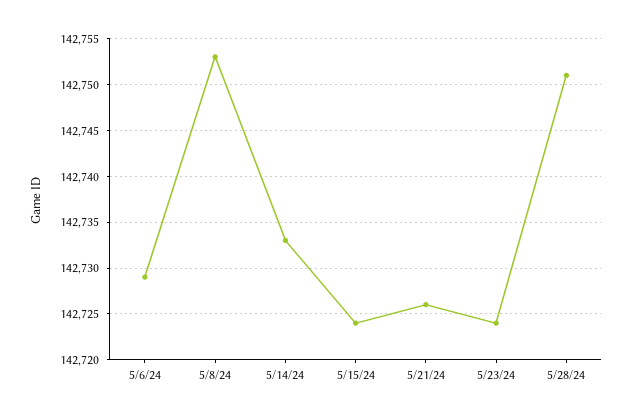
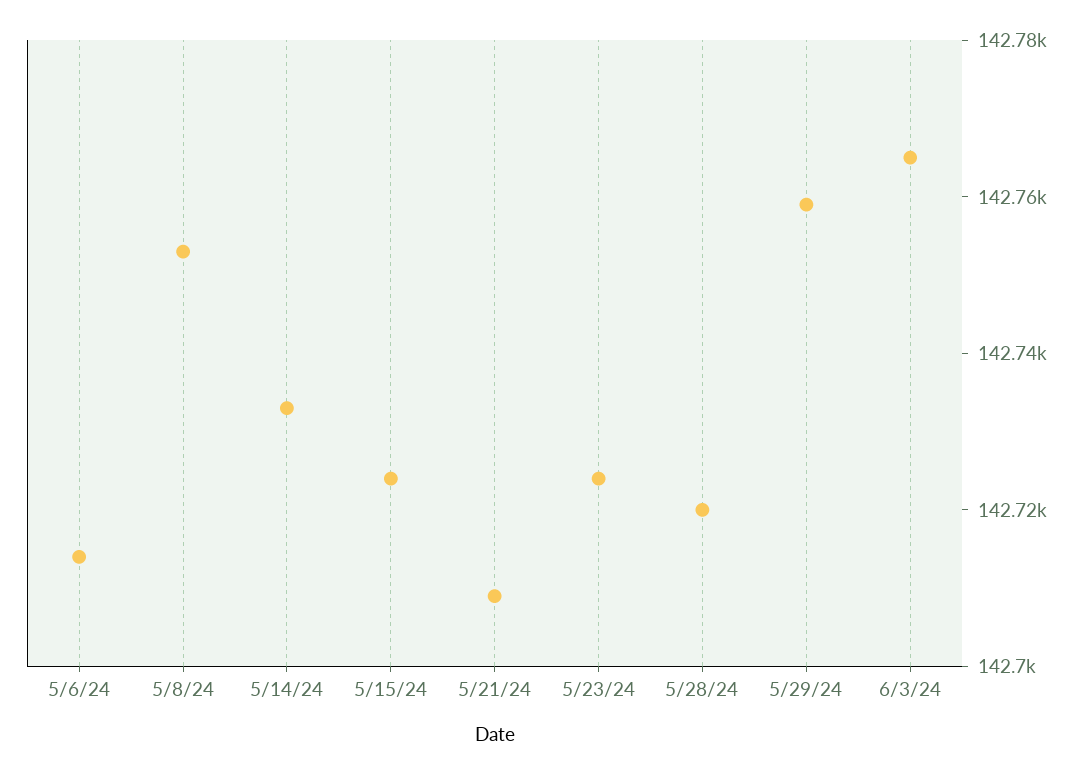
5/6/24: 142729 -> 142715
5/21/24: 142726 -> 142710
5/28/24: 142751 -> 142720
5/29/24: none -> 142760
6/3/24: none -> 142765

